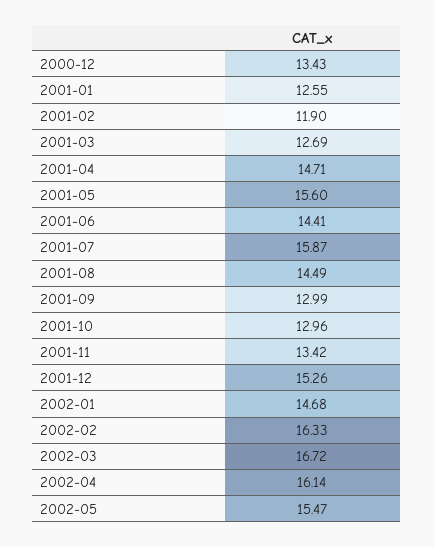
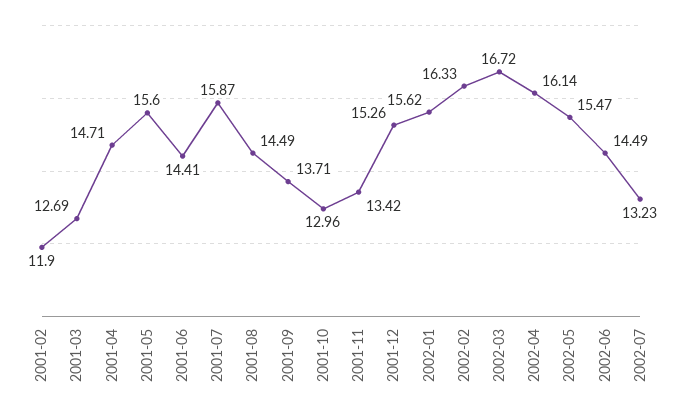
2000-12: 13.43 -> none
2001-01: 12.55 -> none
2001-09: 12.99 -> 13.71
2002-01: 14.68 -> 15.62
2002-06: none -> 14.49
2002-07: none -> 13.23

